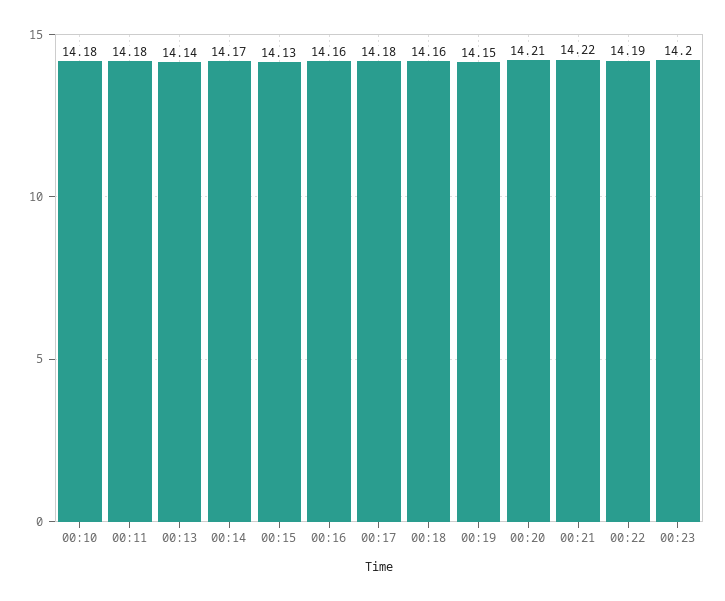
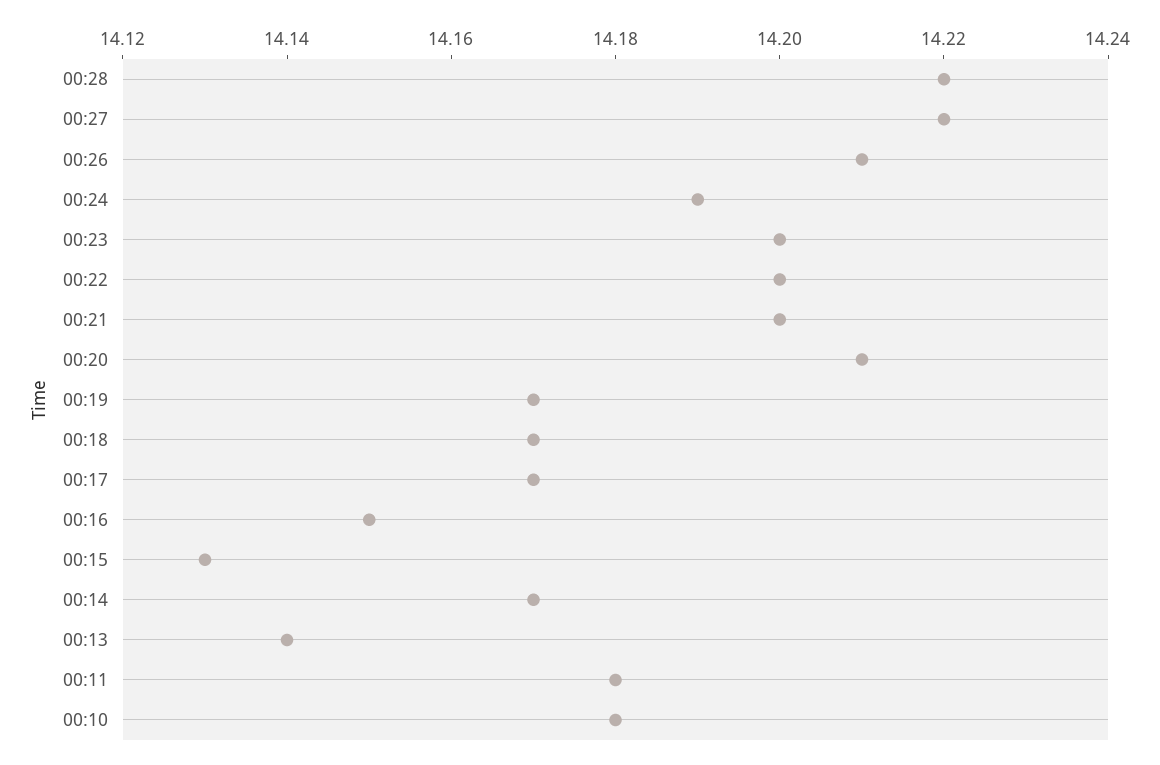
00:16: 14.16 -> 14.15
00:17: 14.18 -> 14.17
00:18: 14.16 -> 14.17
00:19: 14.15 -> 14.17
00:21: 14.22 -> 14.2
00:22: 14.19 -> 14.2
00:28: none -> 14.22
00:27: none -> 14.22
00:26: none -> 14.21
00:24: none -> 14.19

